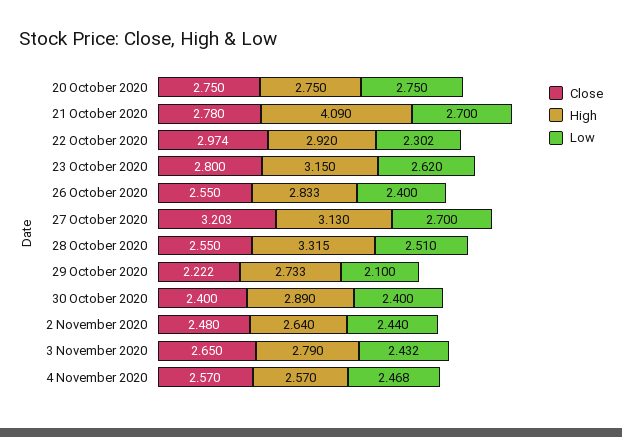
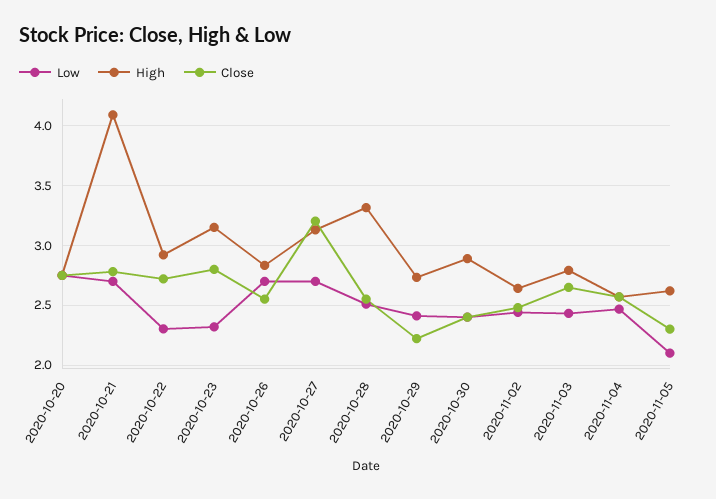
Close, 22 October 2020: 2.974 -> 2.7
Low, 23 October 2020: 2.62 -> 2.3
Low, 26 October 2020: 2.4 -> 2.7
Low, 29 October 2020: 2.1 -> 2.4
Low, 2020-11-05: none -> 2.1
High, 2020-11-05: none -> 2.6
Close, 2020-11-05: none -> 2.3

